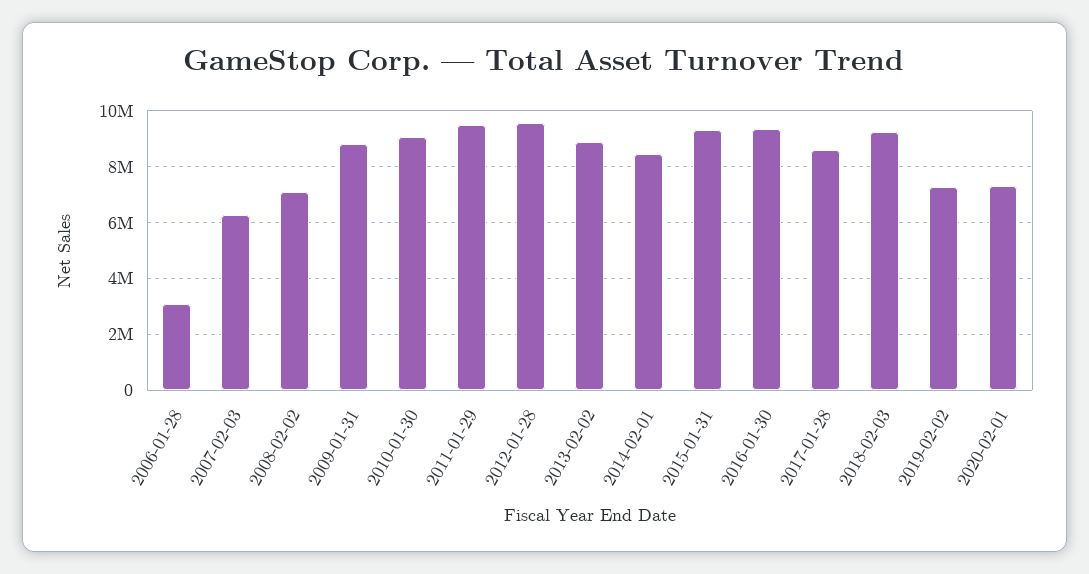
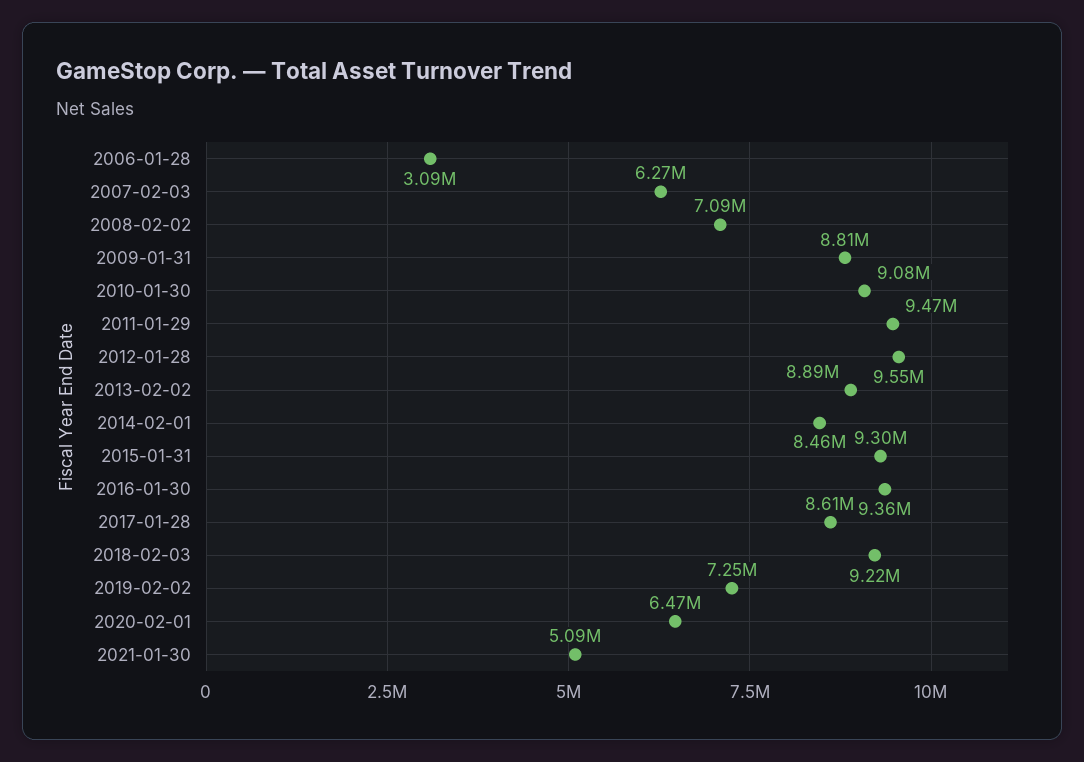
2020-02-01: 7250000 -> 6470000
2021-01-30: none -> 5090000

